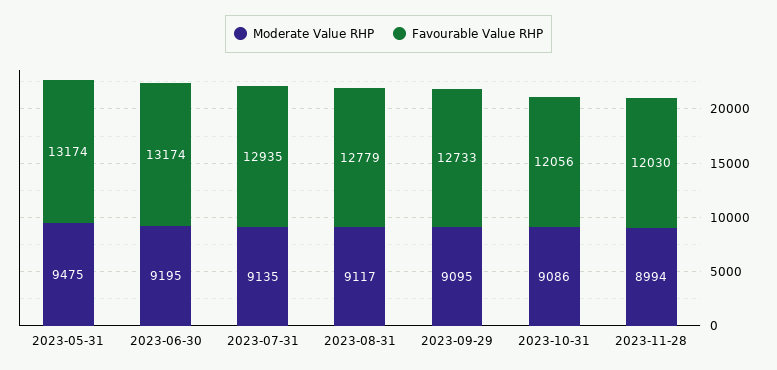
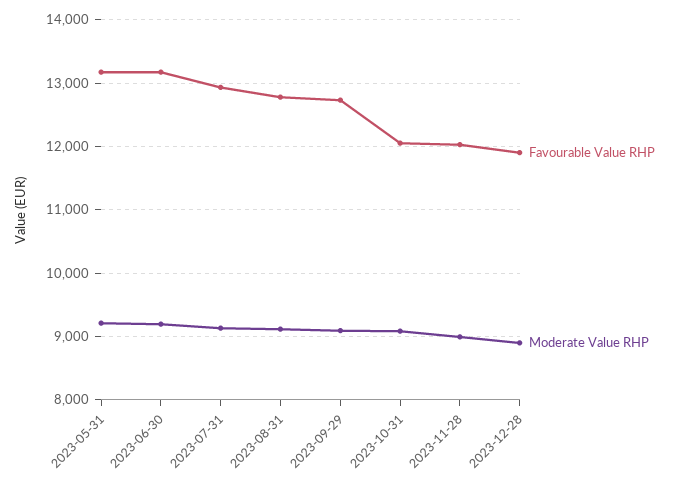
Moderate Value RHP, 2023-05-31: 9475 -> 9200
Favourable Value RHP, 2023-12-28: none -> 11900
Moderate Value RHP, 2023-12-28: none -> 8900

